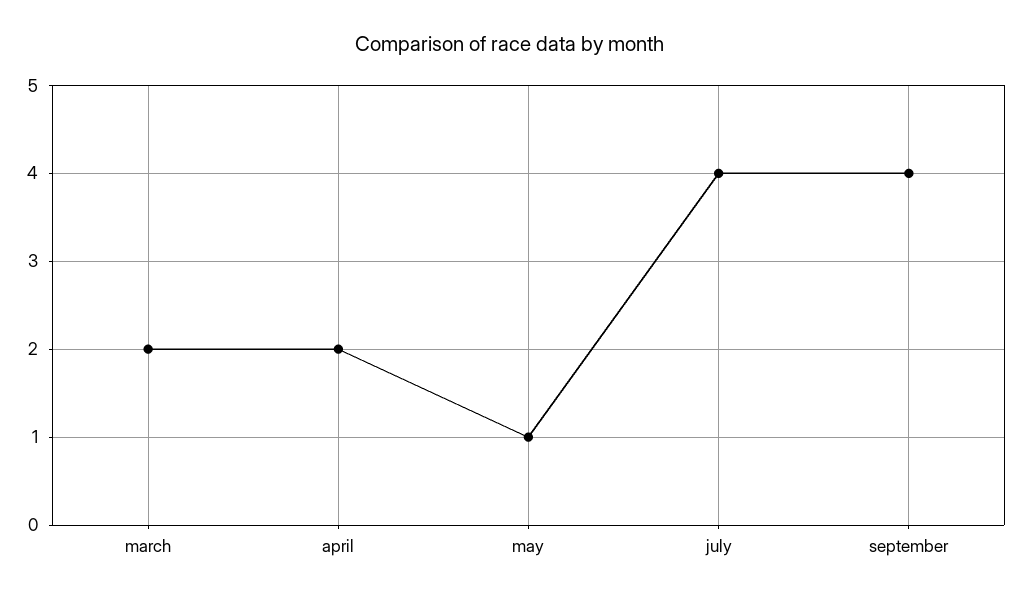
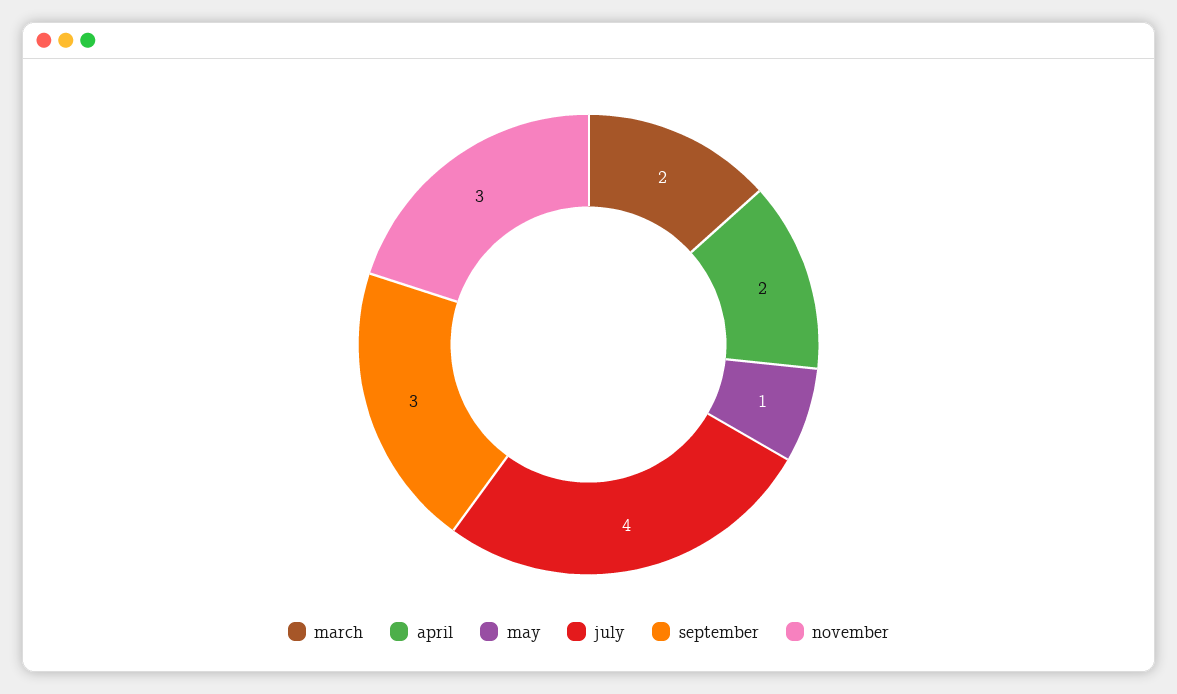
september: 4 -> 3
november: none -> 3

